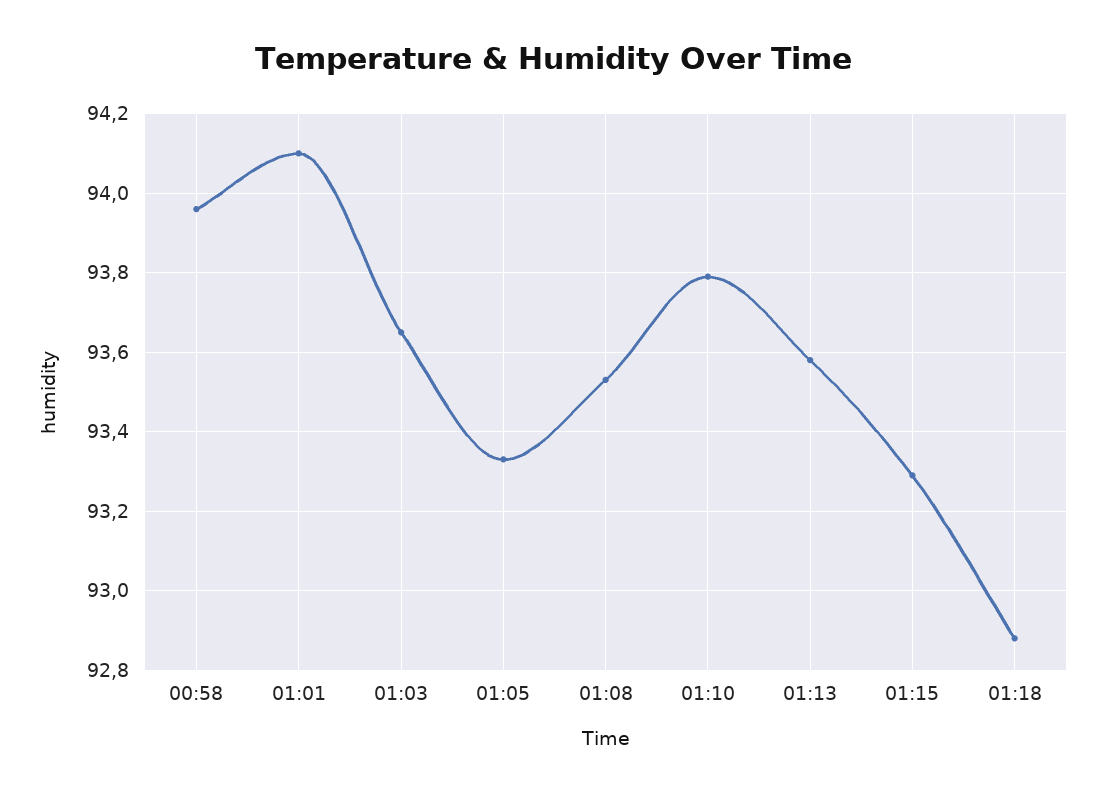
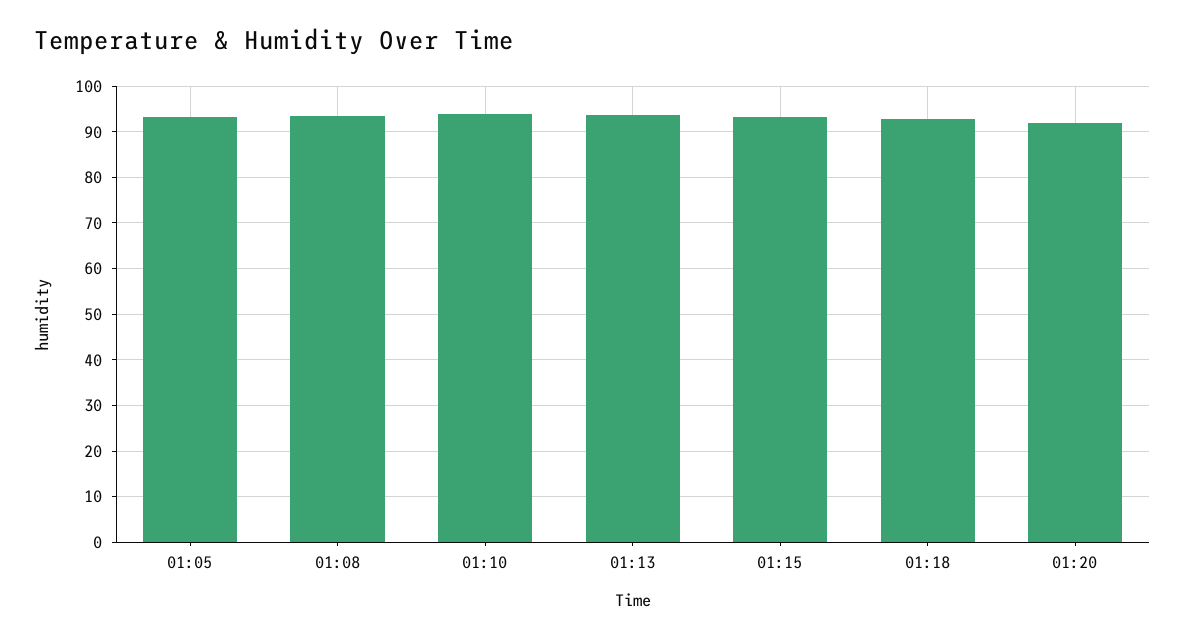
00:58: 93.95 -> none
01:01: 94.1 -> none
01:03: 93.65 -> none
01:20: none -> 92

